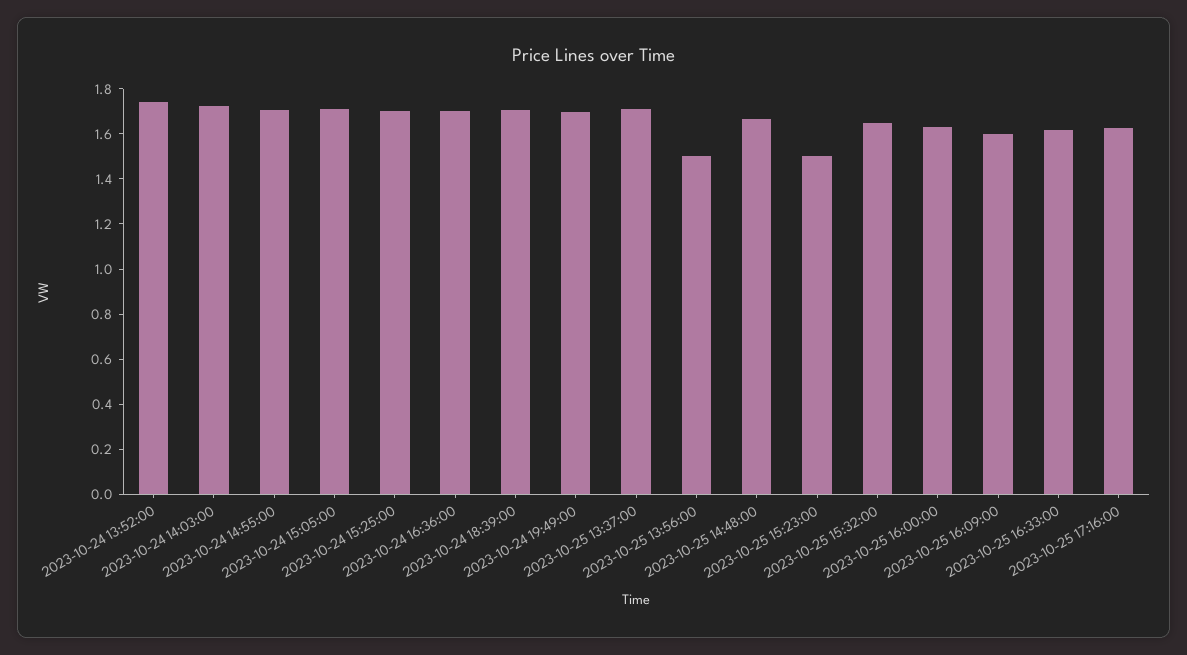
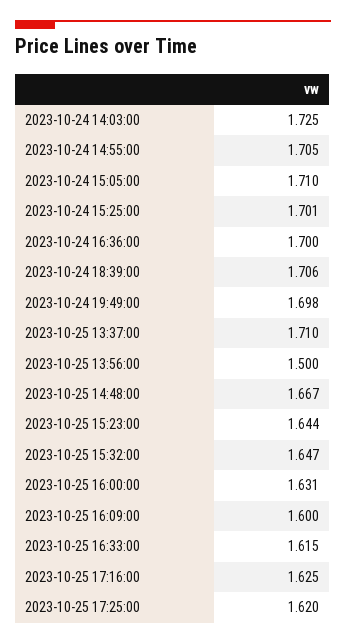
2023-10-24 13:52:00: 1.75 -> none
2023-10-25 15:23:00: 1.5 -> 1.644
2023-10-25 17:25:00: none -> 1.62

